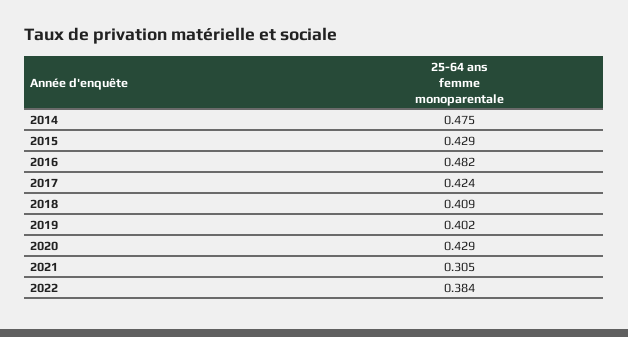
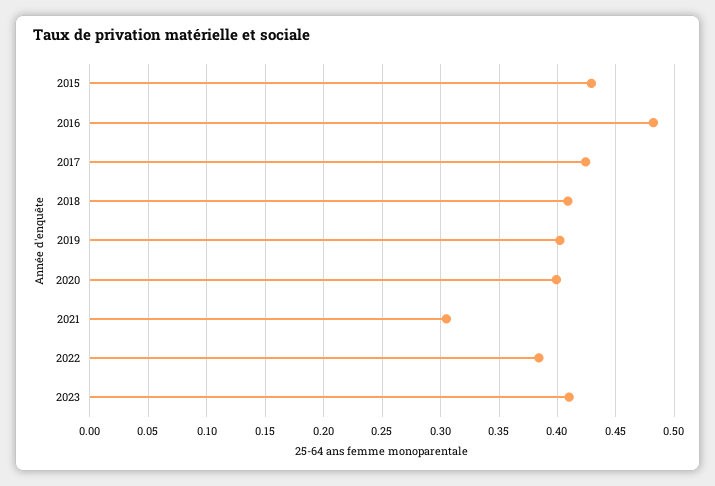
2014: 0.475 -> none
2020: 0.429 -> 0.4
2023: none -> 0.41

